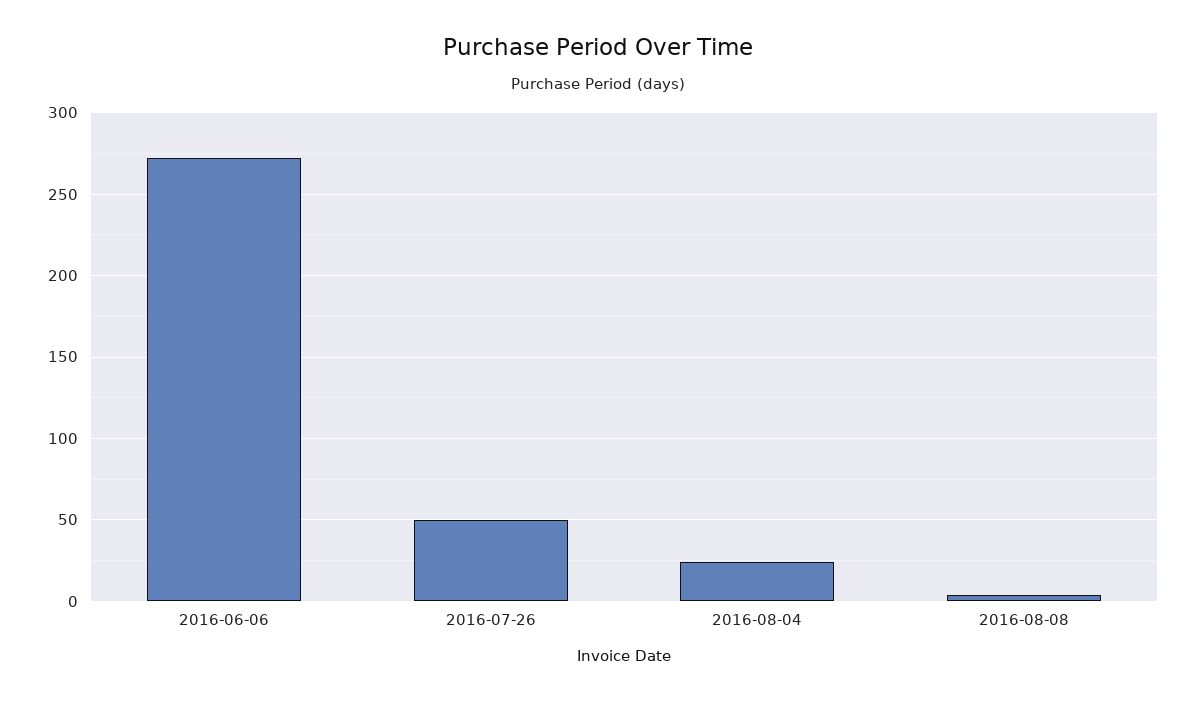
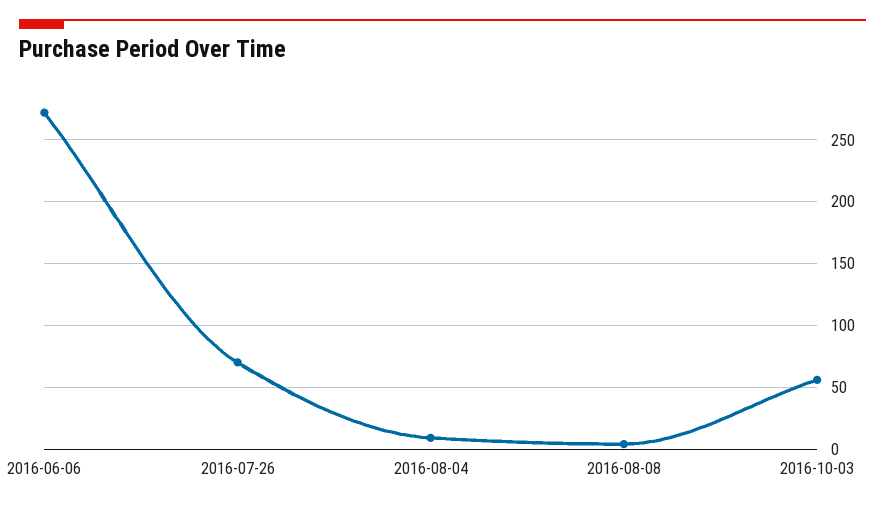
2016-07-26: 50 -> 70
2016-08-04: 25 -> 10
2016-10-03: none -> 55

